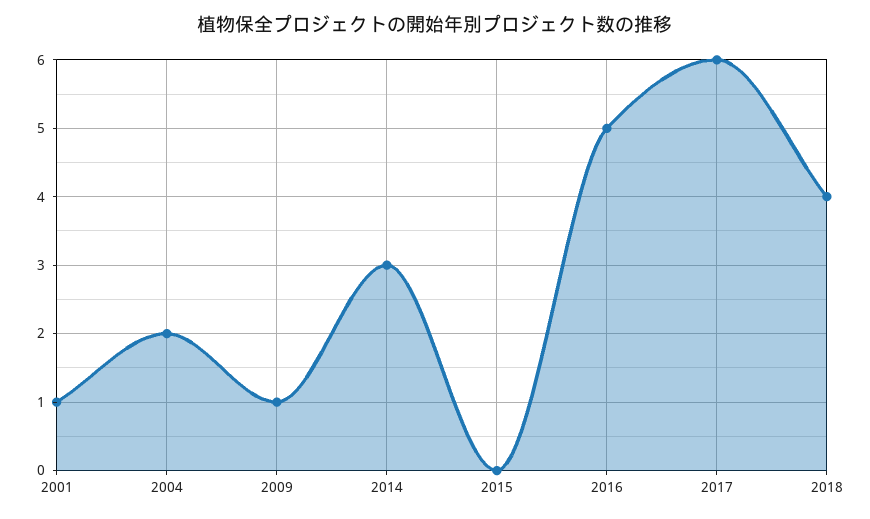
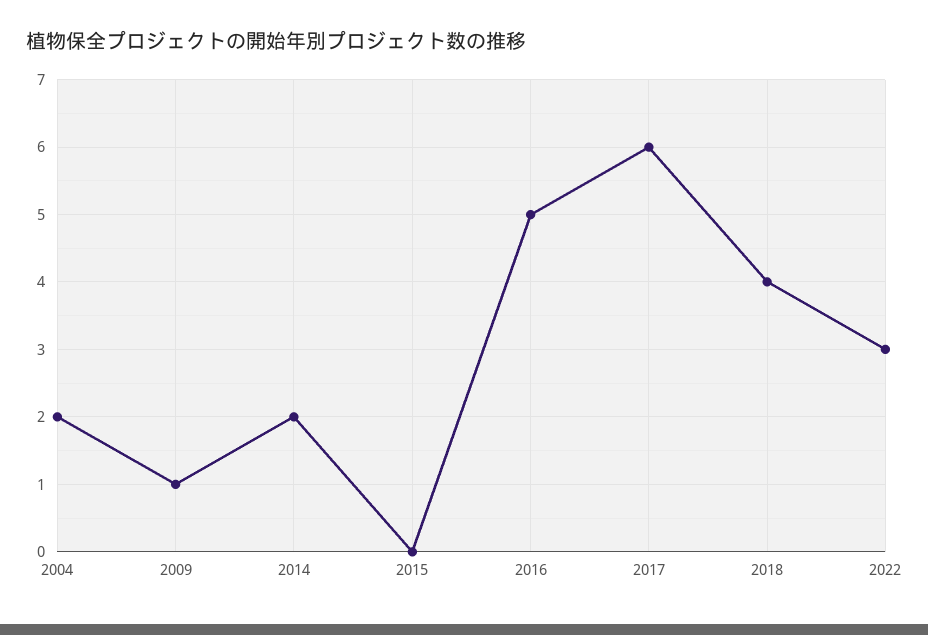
2001: 1 -> none
2014: 3 -> 2
2022: none -> 3

